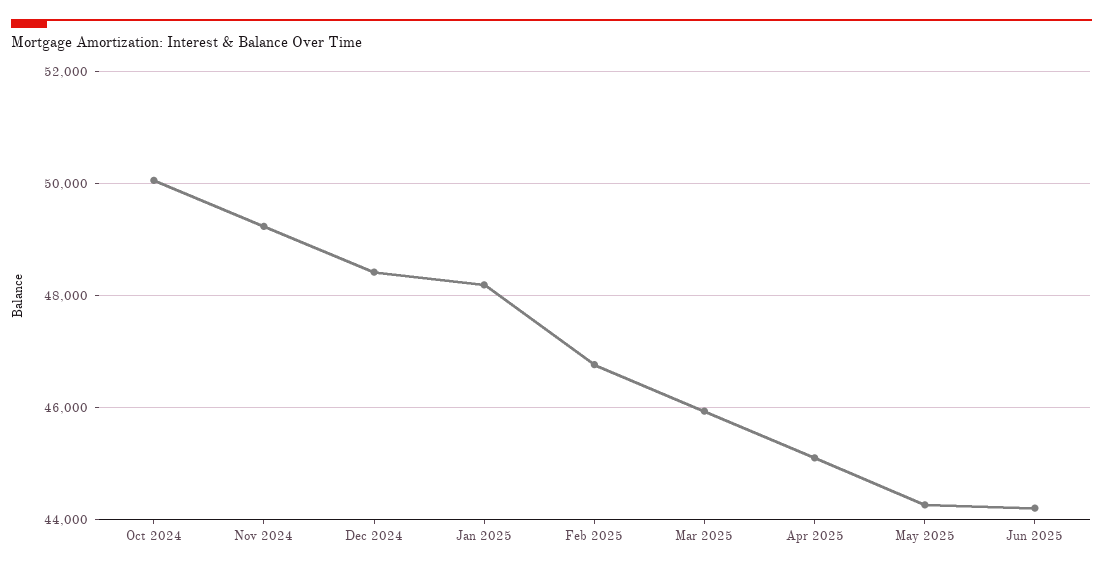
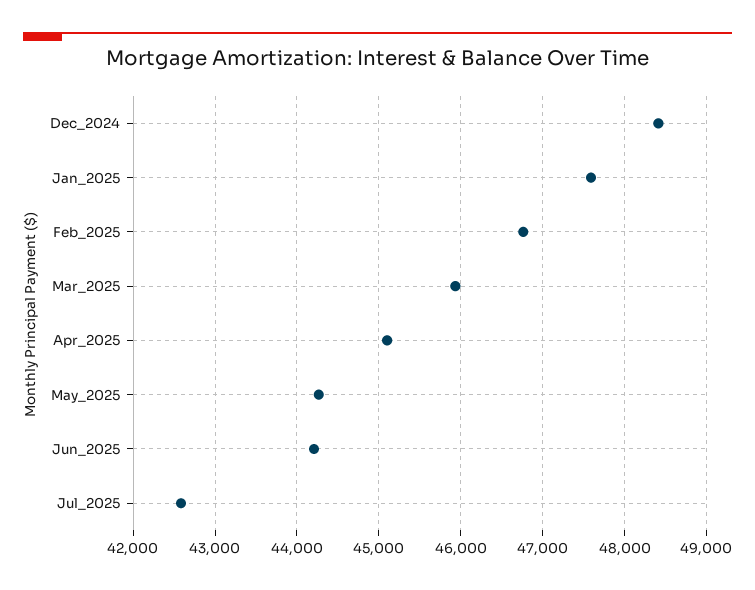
Oct 2024: 50000 -> none
Nov 2024: 49200 -> none
Jan 2025: 48200 -> 47600
Jul_2025: none -> 42600

